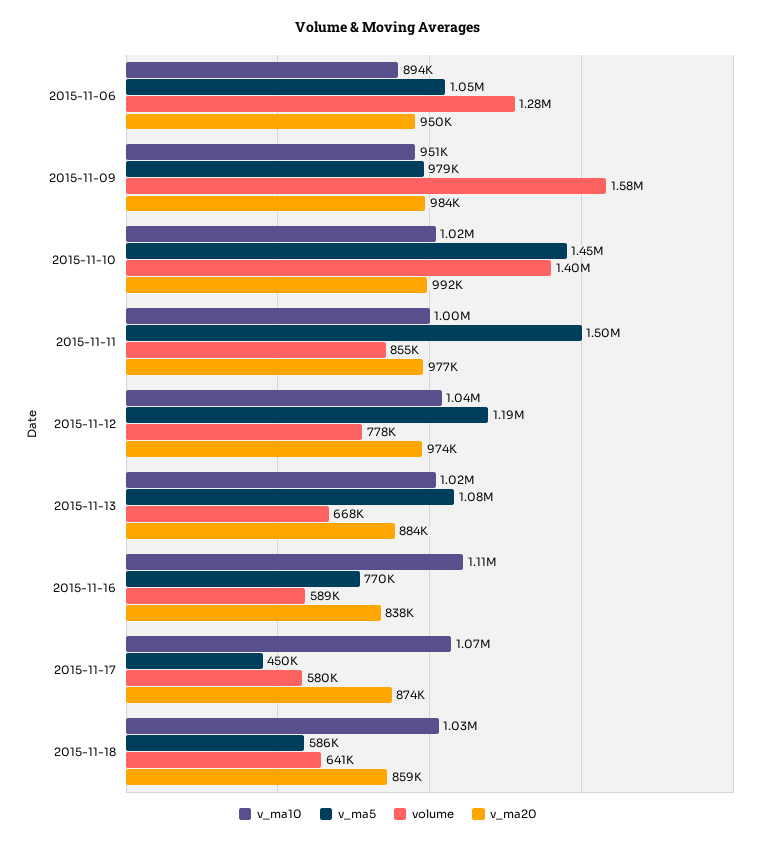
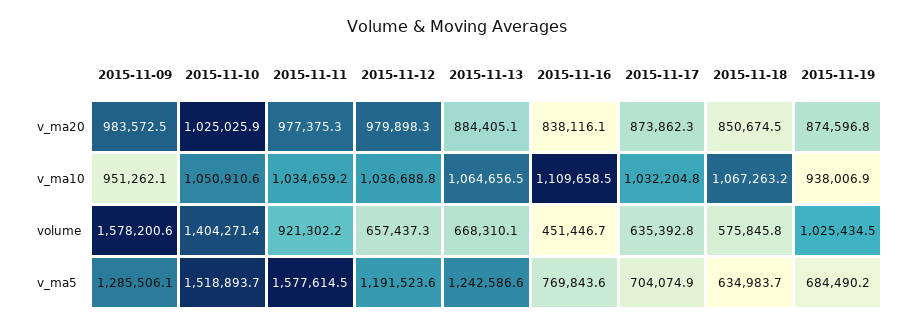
v_ma10, 2015-11-06: 894000 -> none
v_ma5, 2015-11-06: 1050000 -> none
volume, 2015-11-06: 1280000 -> none
v_ma20, 2015-11-06: 950000 -> none
v_ma5, 2015-11-09: 979000 -> 1285506.1
v_ma10, 2015-11-10: 1020000 -> 1050910.6
v_ma5, 2015-11-10: 1450000 -> 1518893.7
v_ma20, 2015-11-10: 992000 -> 1025025.9
v_ma10, 2015-11-11: 1000000 -> 1034659.2
v_ma5, 2015-11-11: 1500000 -> 1577614.5
volume, 2015-11-11: 855000 -> 921302.2
volume, 2015-11-12: 778000 -> 657437.3
v_ma20, 2015-11-12: 974000 -> 979898.3
v_ma10, 2015-11-13: 1020000 -> 1064656.5
v_ma5, 2015-11-13: 1080000 -> 1242586.6
volume, 2015-11-16: 589000 -> 451446.7
v_ma10, 2015-11-17: 1070000 -> 1032204.8
v_ma5, 2015-11-17: 450000 -> 704074.9
volume, 2015-11-17: 580000 -> 635392.8
v_ma10, 2015-11-18: 1030000 -> 1067263.2
v_ma5, 2015-11-18: 586000 -> 634983.7
volume, 2015-11-18: 641000 -> 575845.8
v_ma20, 2015-11-18: 859000 -> 850674.5
v_ma20, 2015-11-19: none -> 874596.8
v_ma10, 2015-11-19: none -> 938006.9
volume, 2015-11-19: none -> 1025434.5
v_ma5, 2015-11-19: none -> 684490.2

